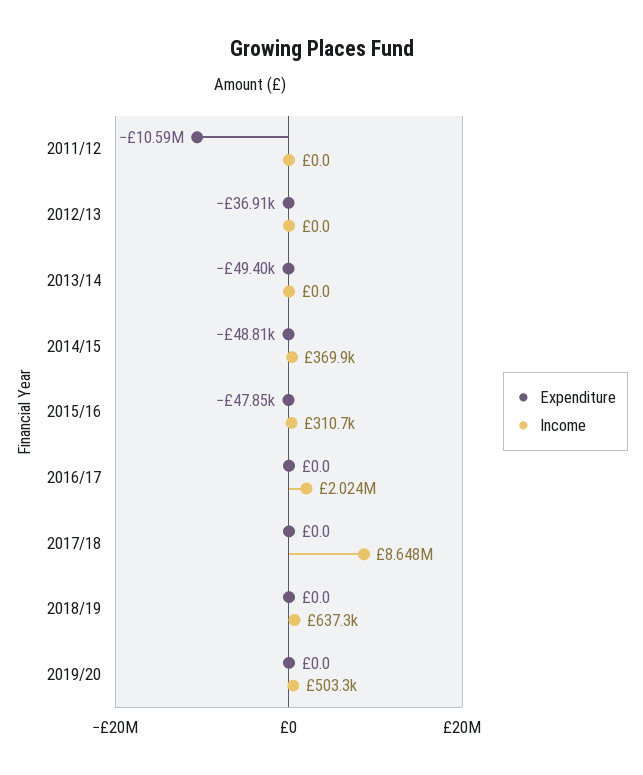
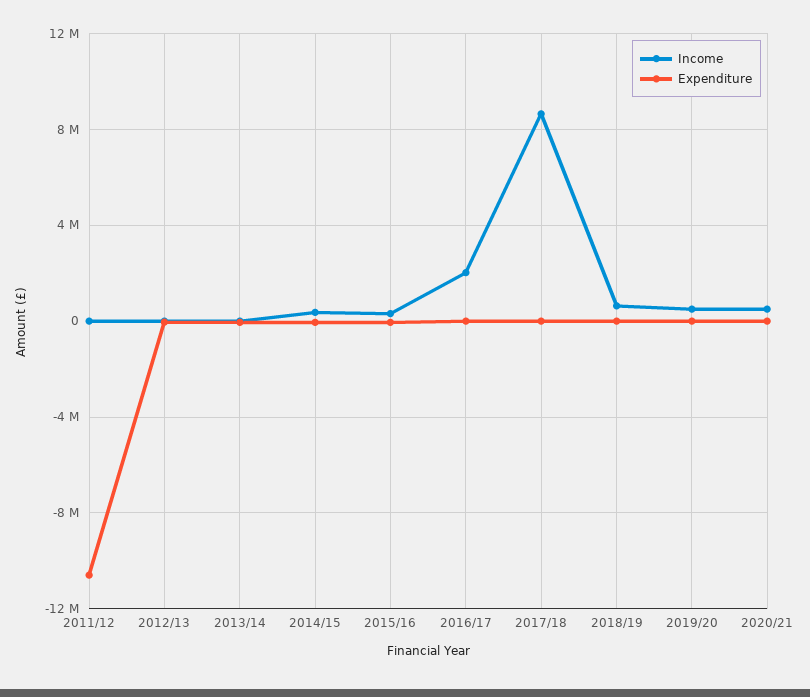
Income, 2020/21: none -> 500000
Expenditure, 2020/21: none -> 0

